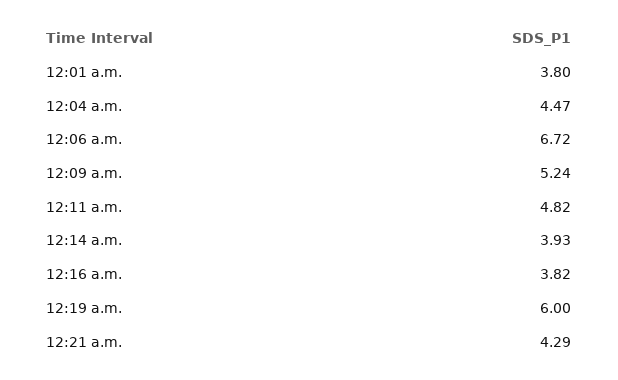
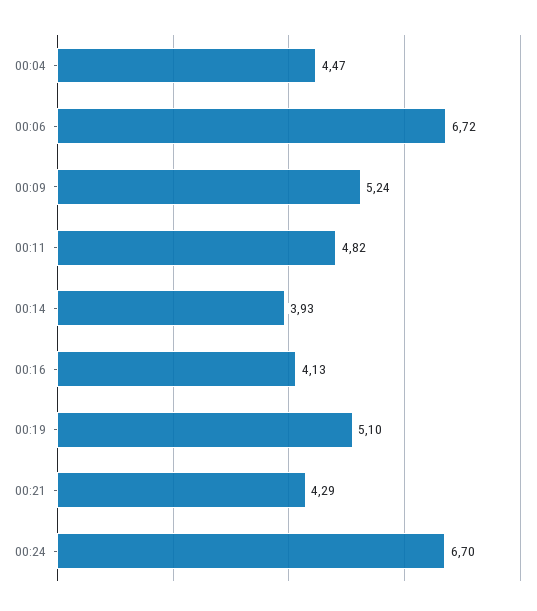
12:01 a.m.: 3.8 -> none
12:16 a.m.: 3.82 -> 4.13
12:19 a.m.: 6 -> 5.1
00:24: none -> 6.7

